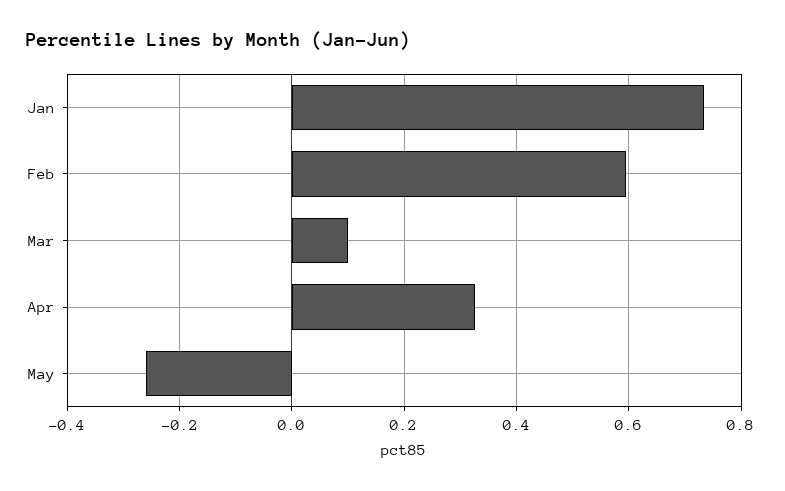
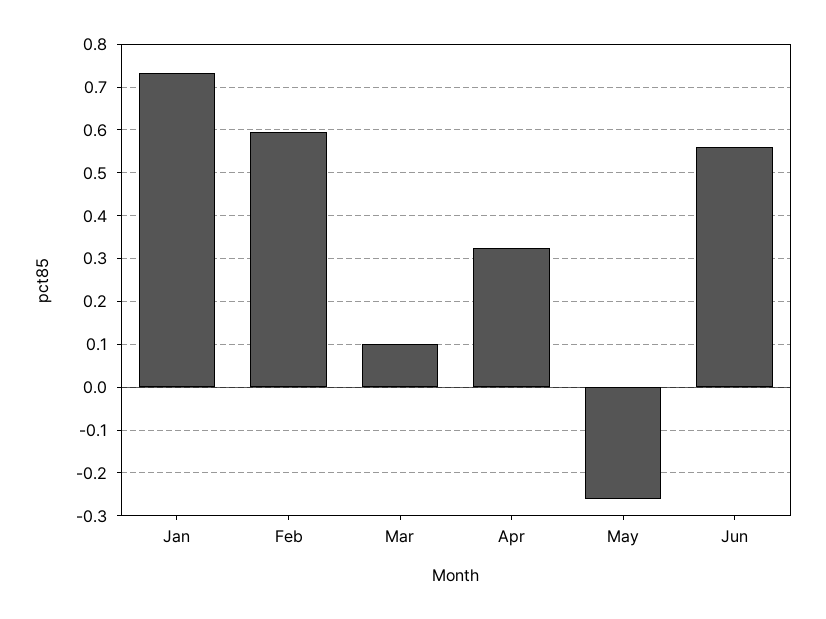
Jun: none -> 0.56

